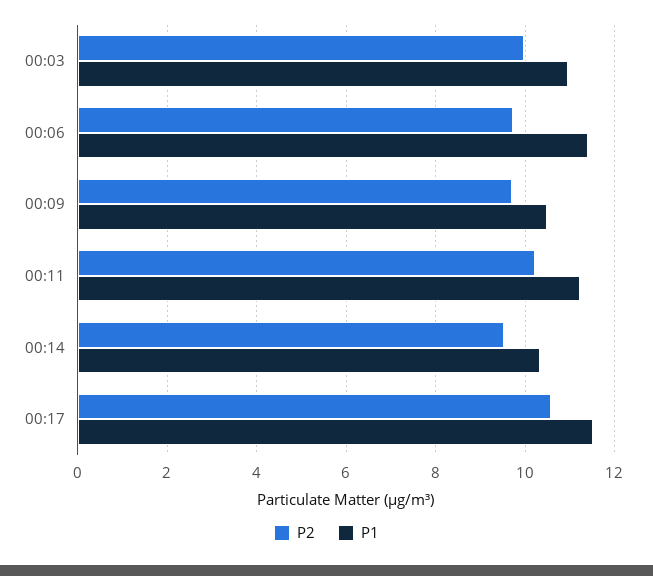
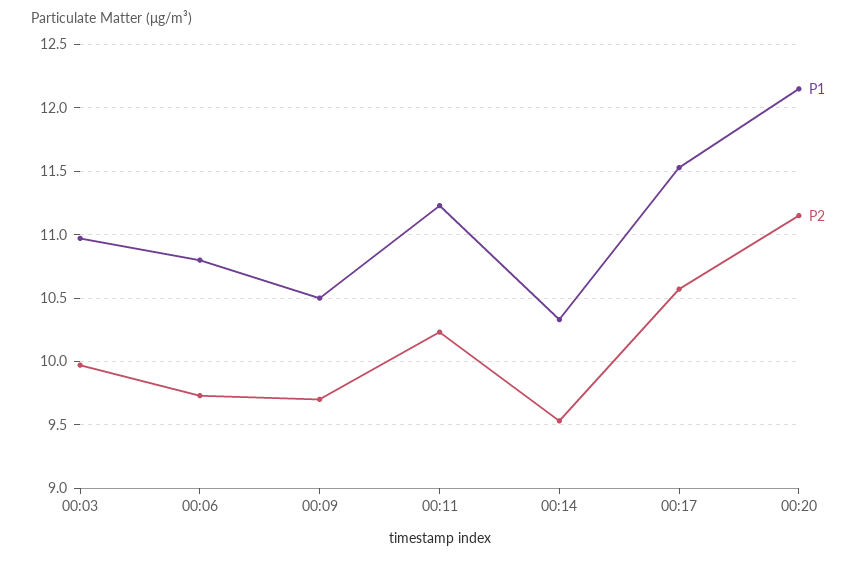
P1, 00:06: 11.4 -> 10.8
P1, 00:20: none -> 12.15
P2, 00:20: none -> 11.15

